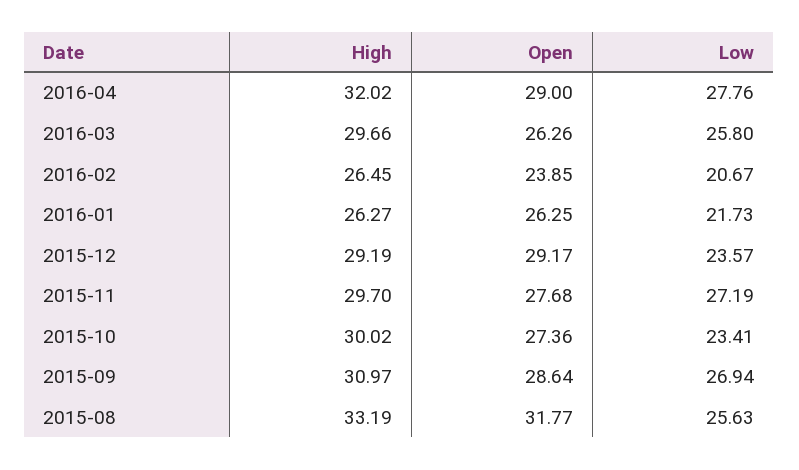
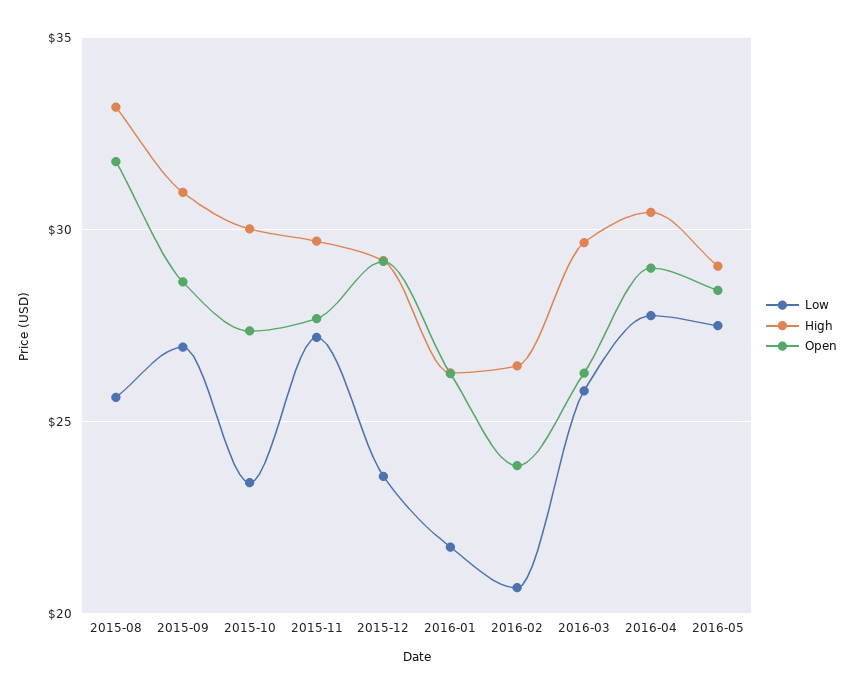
High, 2016-04: 32.02 -> 30.5
Low, 2016-05: none -> 27.5
High, 2016-05: none -> 29
Open, 2016-05: none -> 28.5

